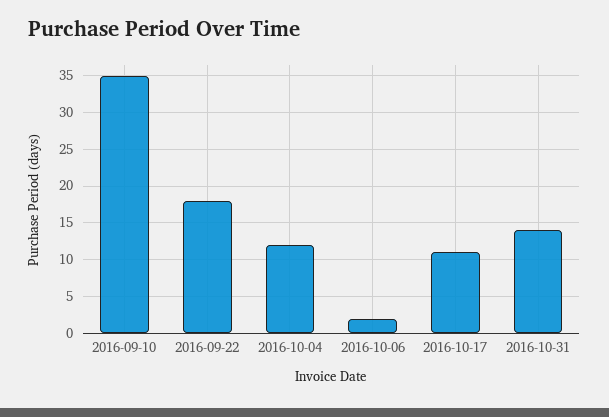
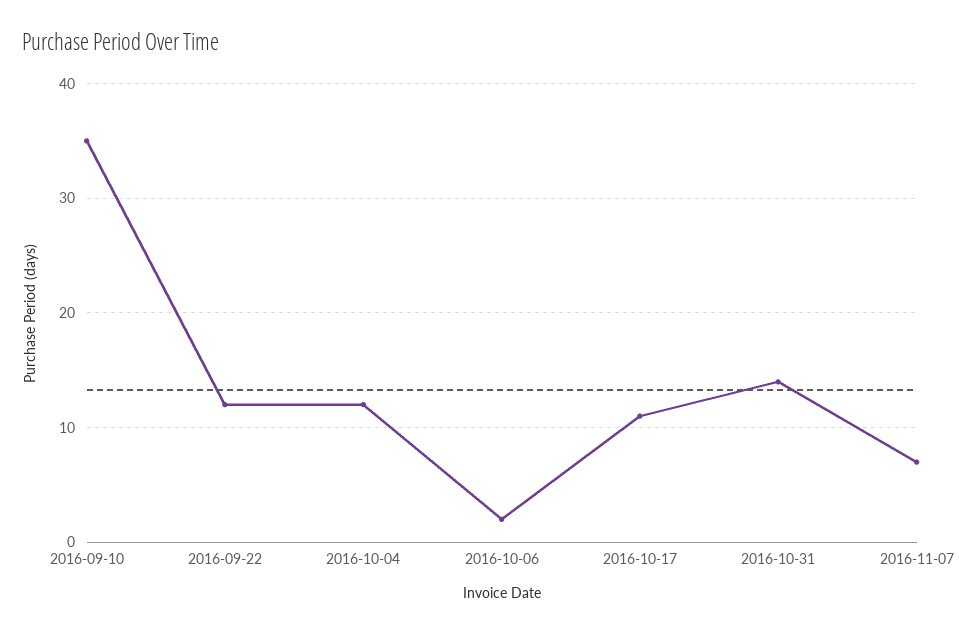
2016-09-22: 18 -> 12
2016-11-07: none -> 7

